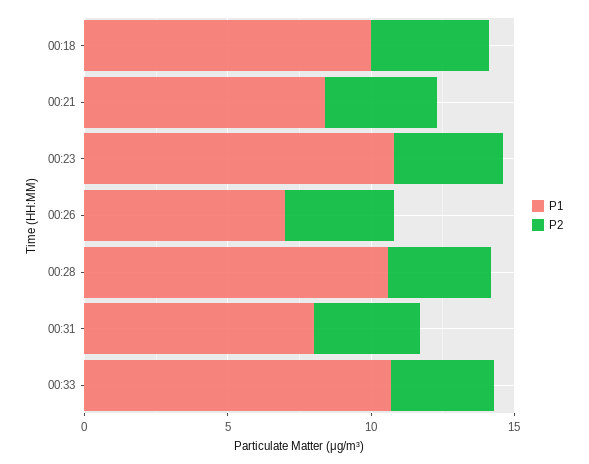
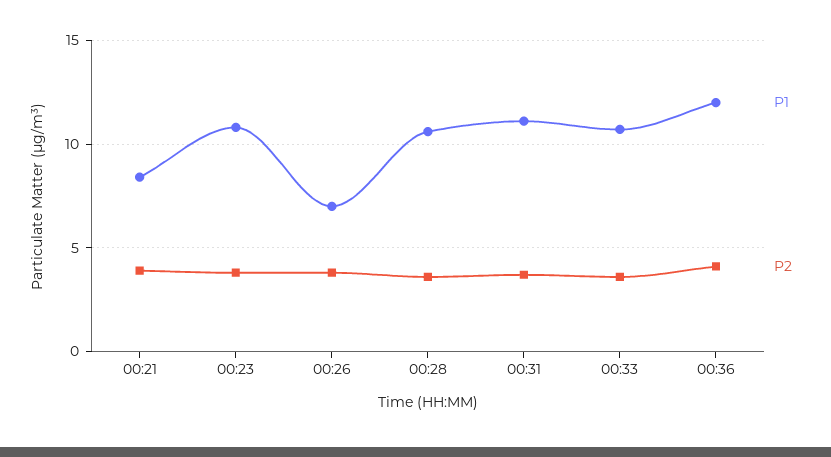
P1, 00:18: 10 -> none
P2, 00:18: 4 -> none
P1, 00:31: 8 -> 11
P1, 00:36: none -> 12
P2, 00:36: none -> 4

